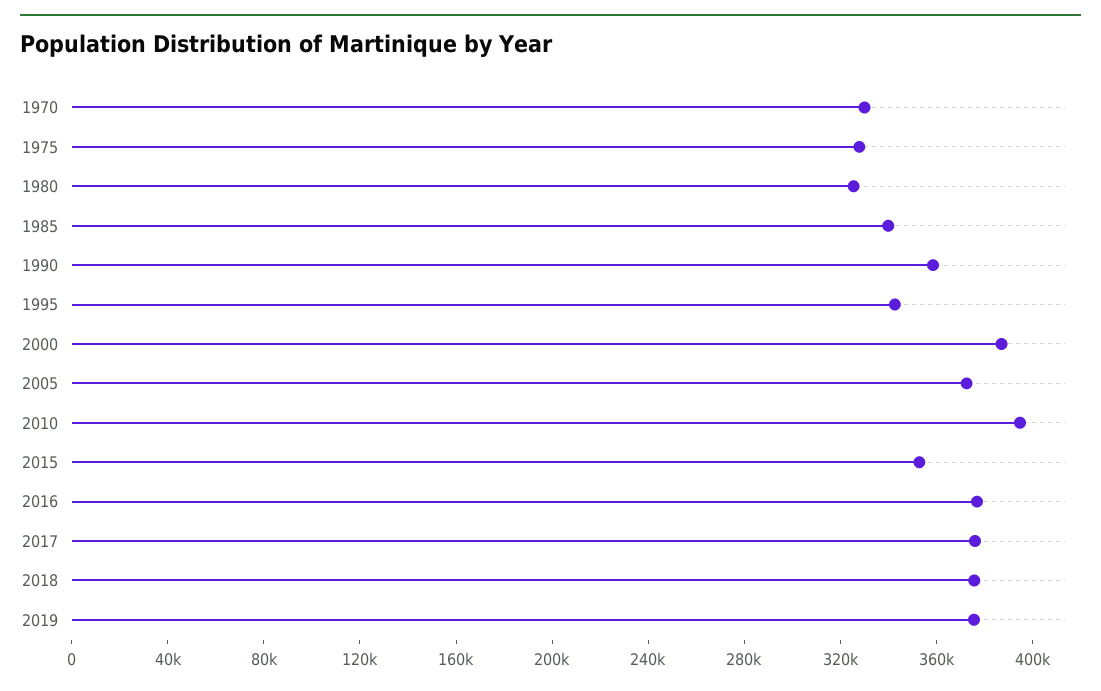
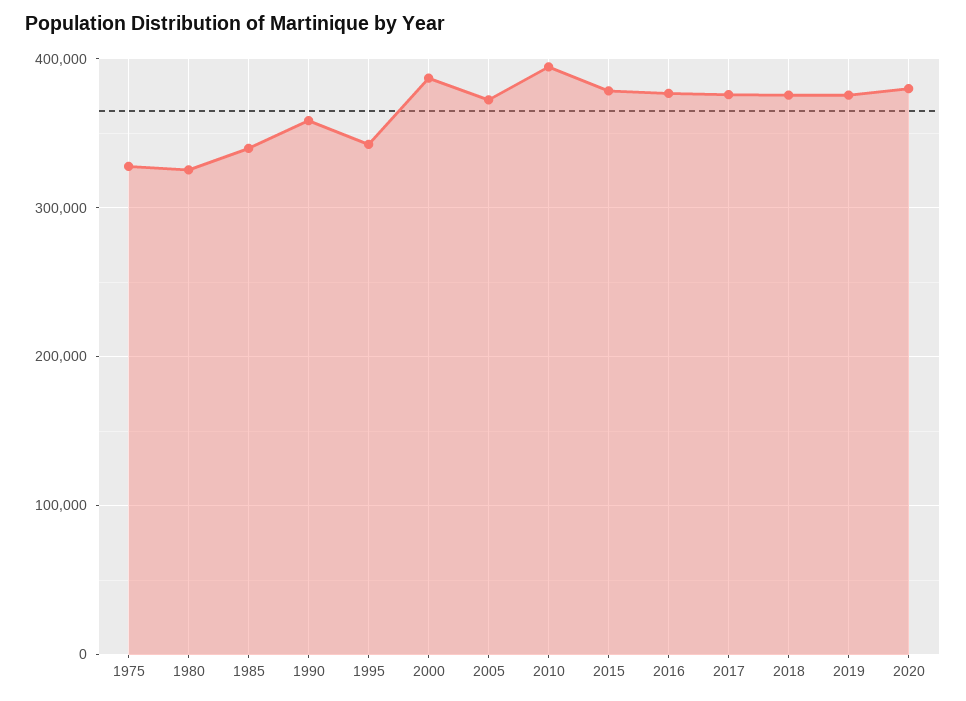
1970: 330000 -> none
2015: 350000 -> 380000
2020: none -> 380000

